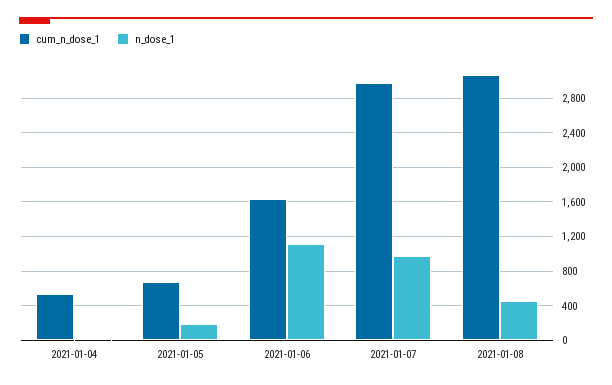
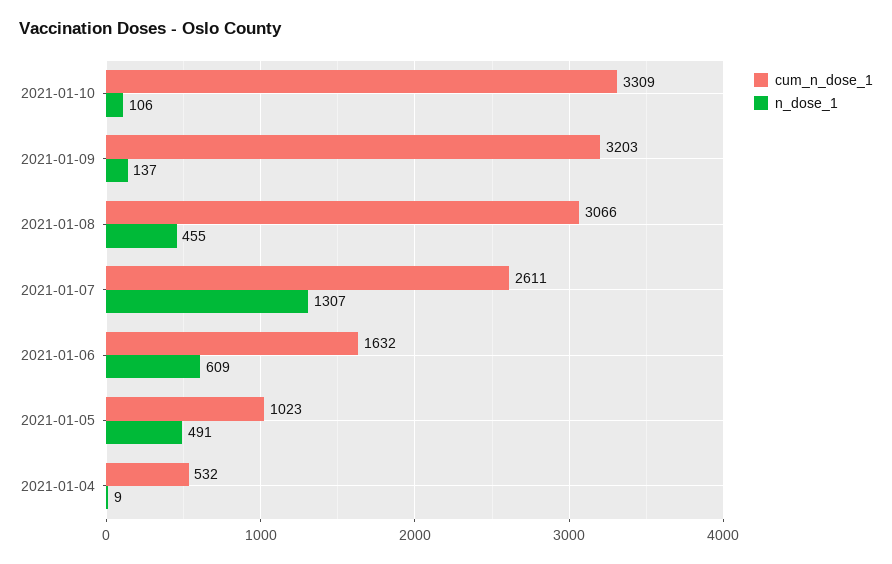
cum_n_dose_1, 2021-01-05: 700 -> 1023
n_dose_1, 2021-01-05: 200 -> 491
n_dose_1, 2021-01-06: 1100 -> 609
cum_n_dose_1, 2021-01-07: 3000 -> 2611
n_dose_1, 2021-01-07: 1000 -> 1307
cum_n_dose_1, 2021-01-10: none -> 3309
n_dose_1, 2021-01-10: none -> 106
cum_n_dose_1, 2021-01-09: none -> 3203
n_dose_1, 2021-01-09: none -> 137

